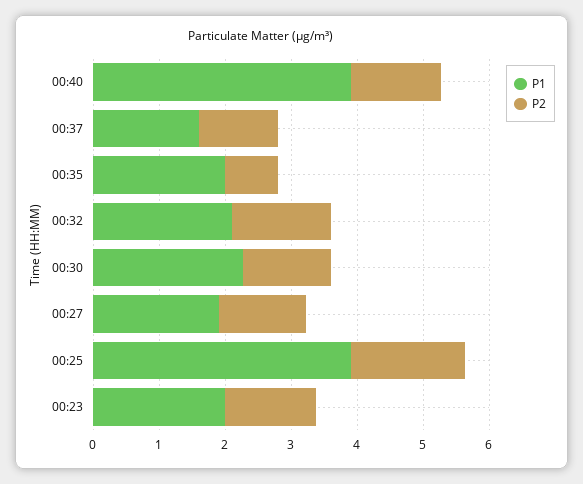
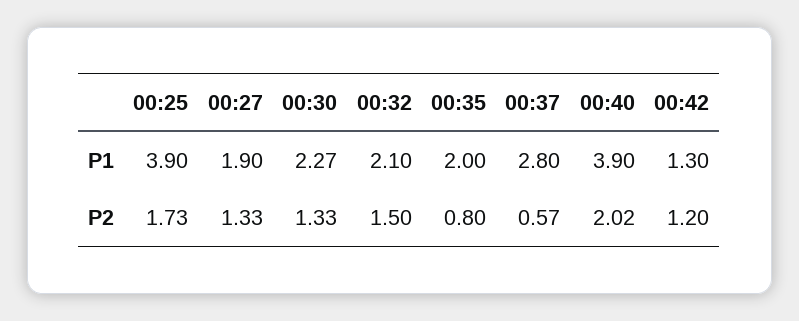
P2, 00:40: 1.4 -> 2.02
P1, 00:37: 1.6 -> 2.8
P2, 00:37: 1.2 -> 0.57
P1, 00:23: 2 -> none
P2, 00:23: 1.4 -> none
P1, 00:42: none -> 1.3
P2, 00:42: none -> 1.2

